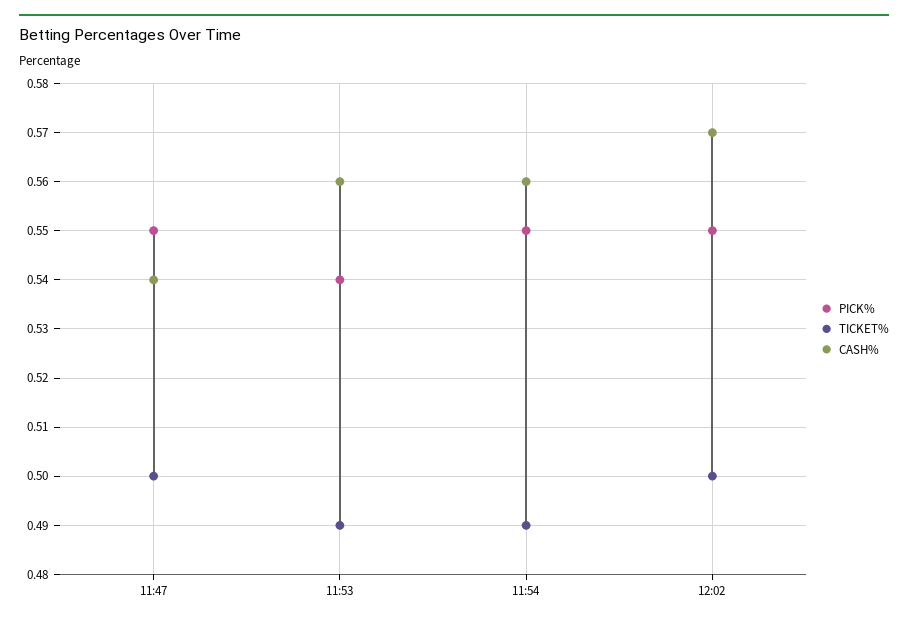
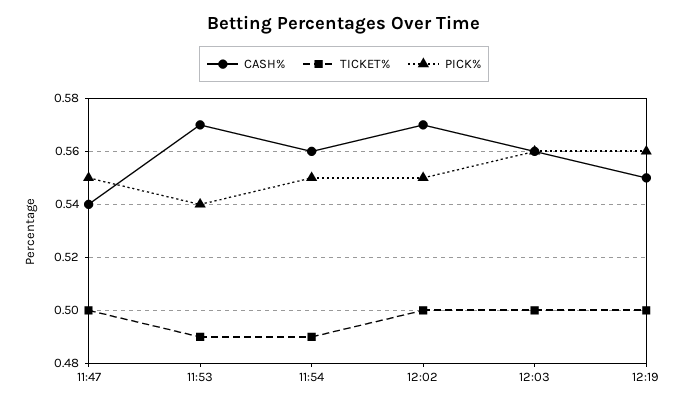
CASH%, 11:53: 0.56 -> 0.57
CASH%, 12:03: none -> 0.56
TICKET%, 12:03: none -> 0.5
PICK%, 12:03: none -> 0.56
CASH%, 12:19: none -> 0.55
TICKET%, 12:19: none -> 0.5
PICK%, 12:19: none -> 0.56

